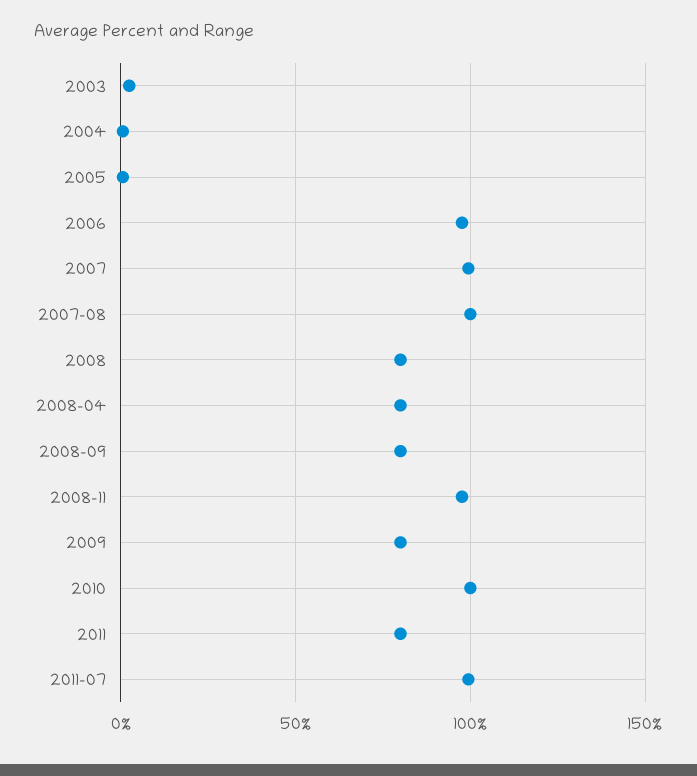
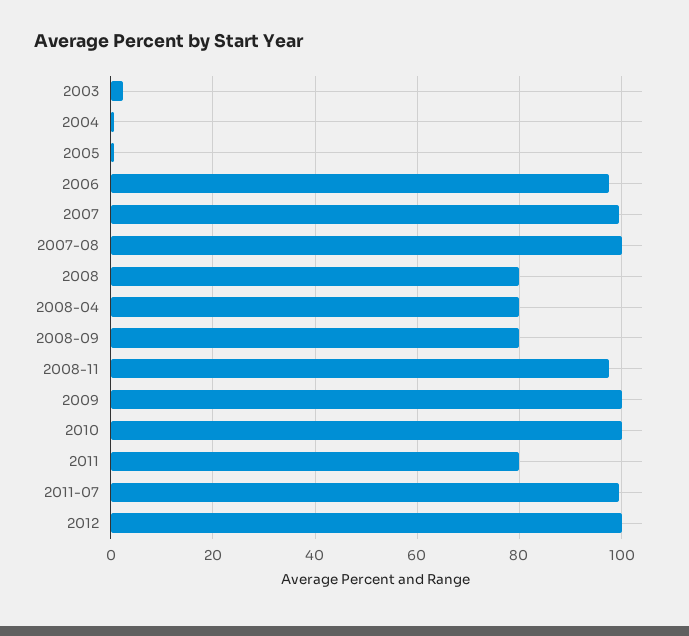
2009: 80 -> 100
2012: none -> 100

